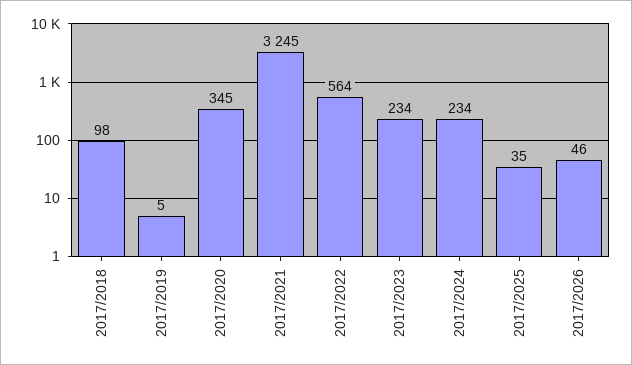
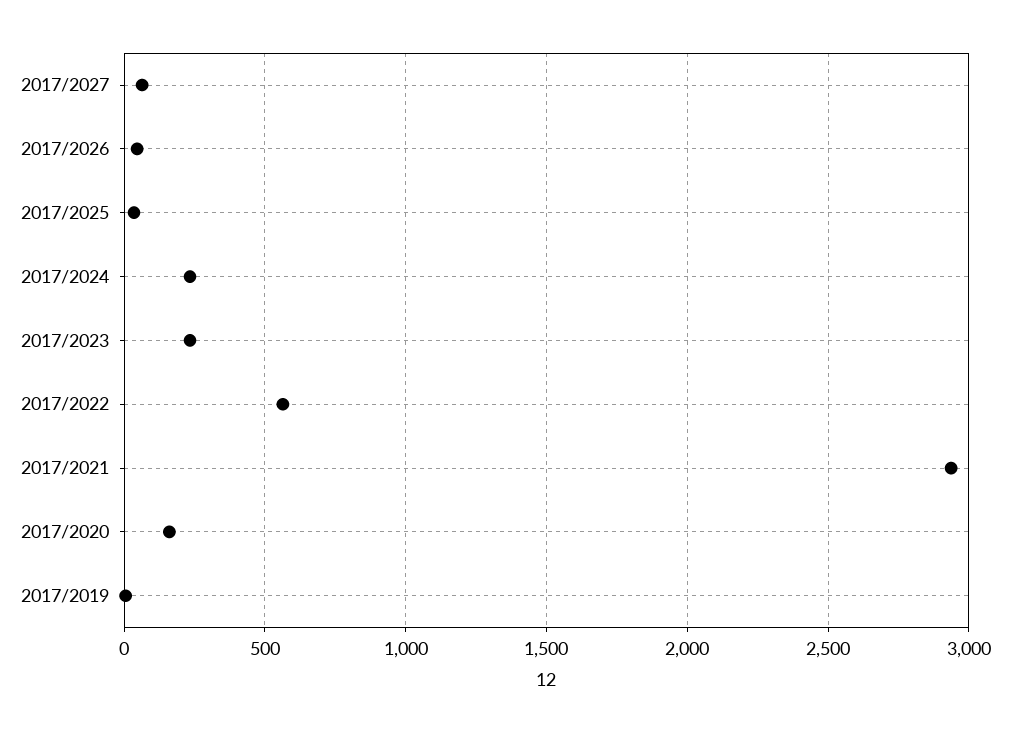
2017/2018: 98 -> none
2017/2020: 345 -> 150
2017/2021: 3245 -> 2950
2017/2027: none -> 50

